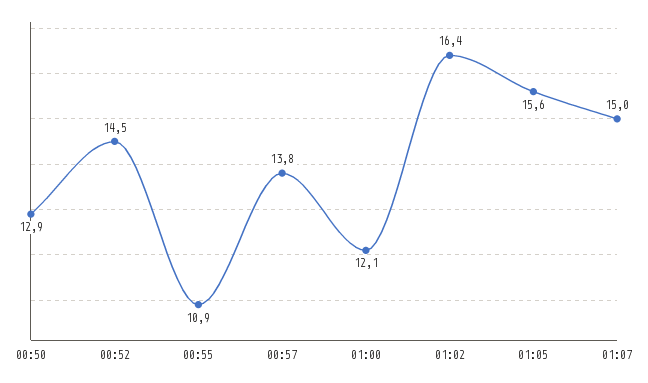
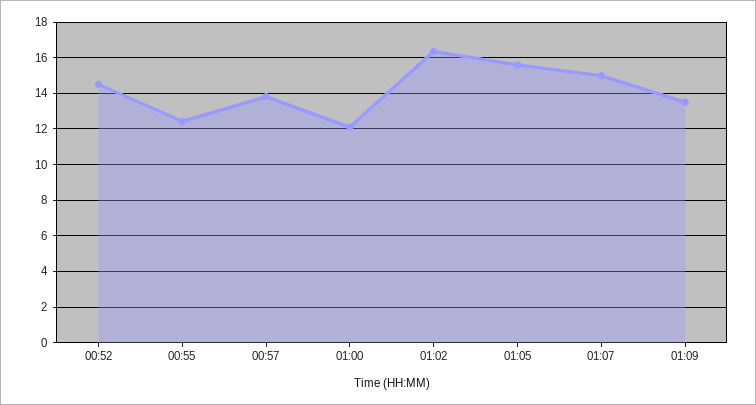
00:50: 12.9 -> none
00:55: 10.9 -> 12.5
01:09: none -> 13.5

